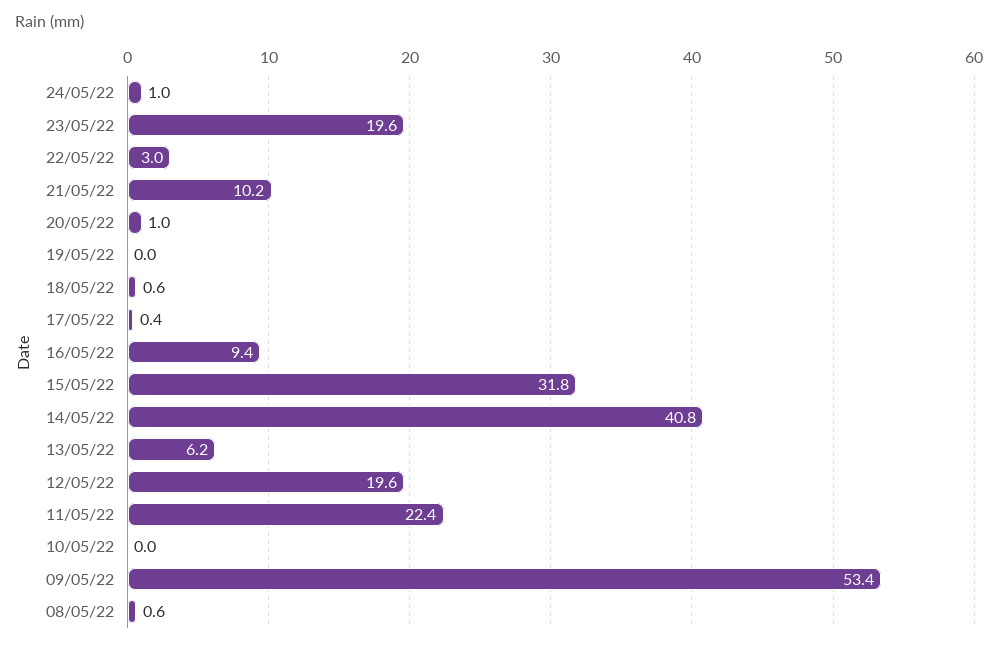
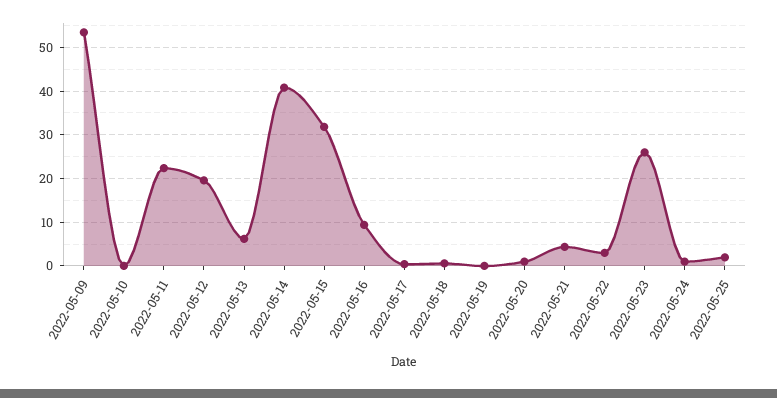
23/05/22: 19.6 -> 26
21/05/22: 10.2 -> 4
08/05/22: 0.6 -> none
2022-05-25: none -> 2

